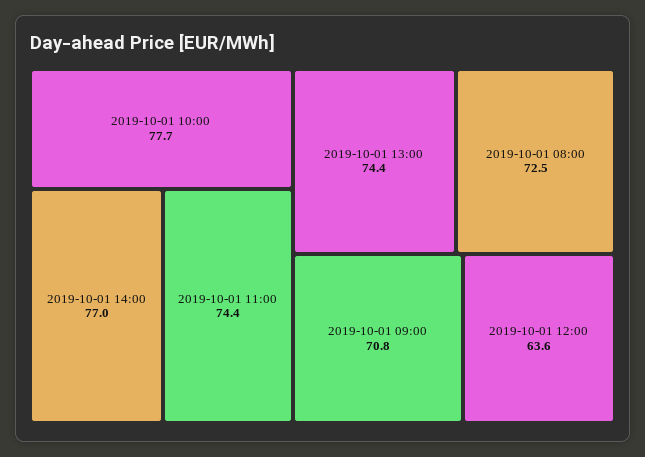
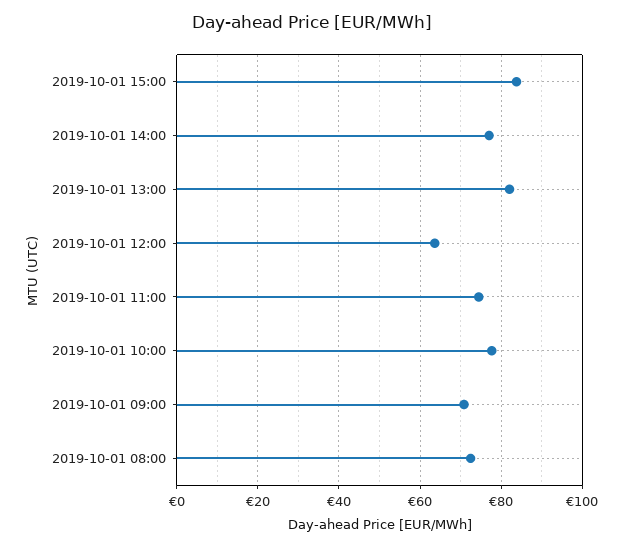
2019-10-01 13:00: 74.4 -> 82
2019-10-01 15:00: none -> 84

